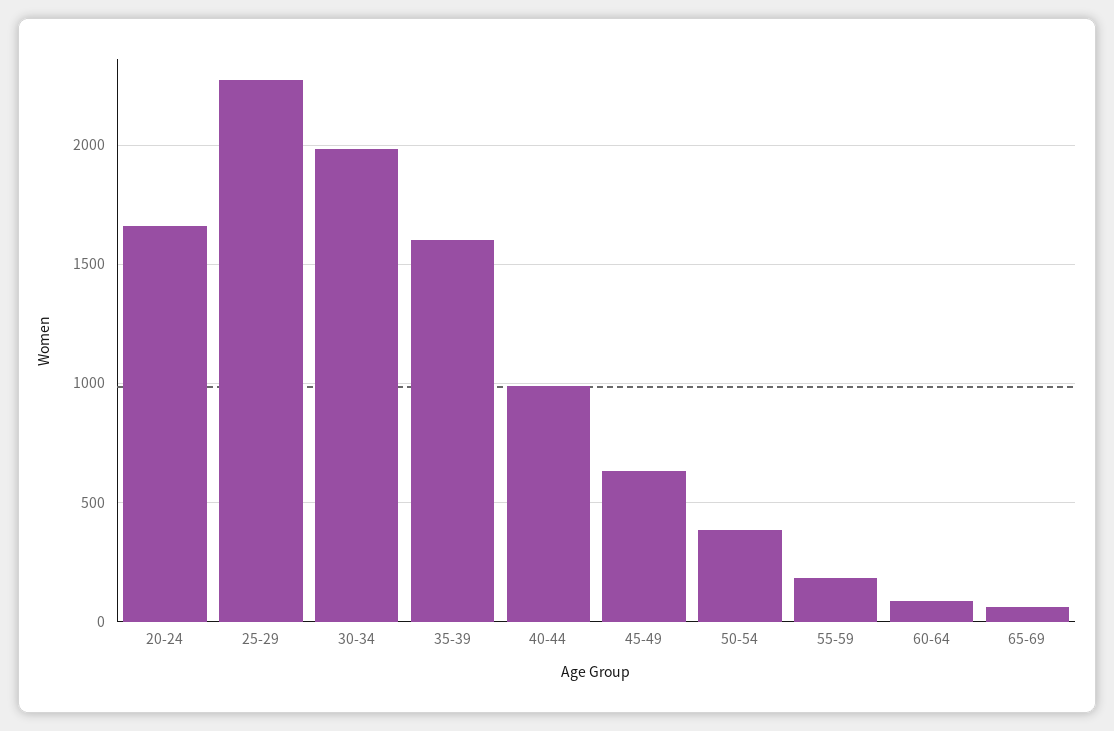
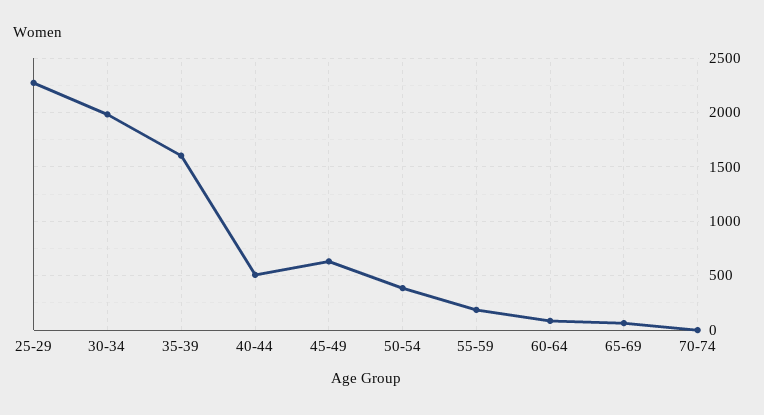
20-24: 1650 -> none
40-44: 1000 -> 500
70-74: none -> 0

